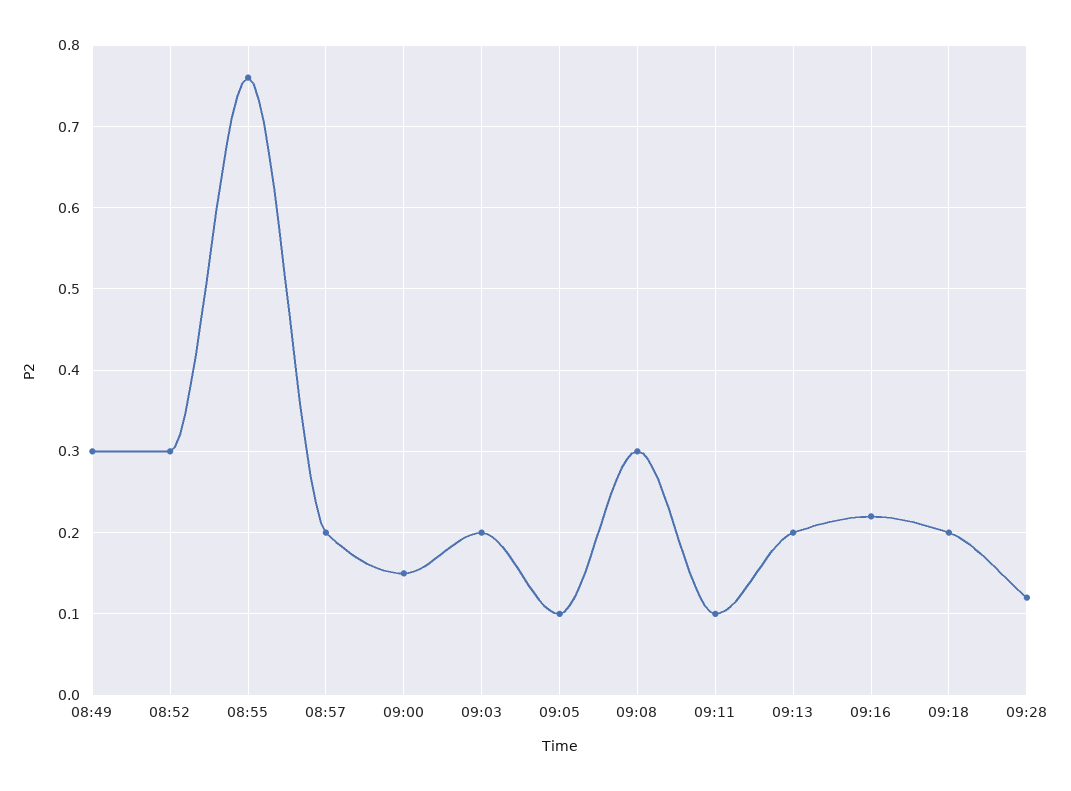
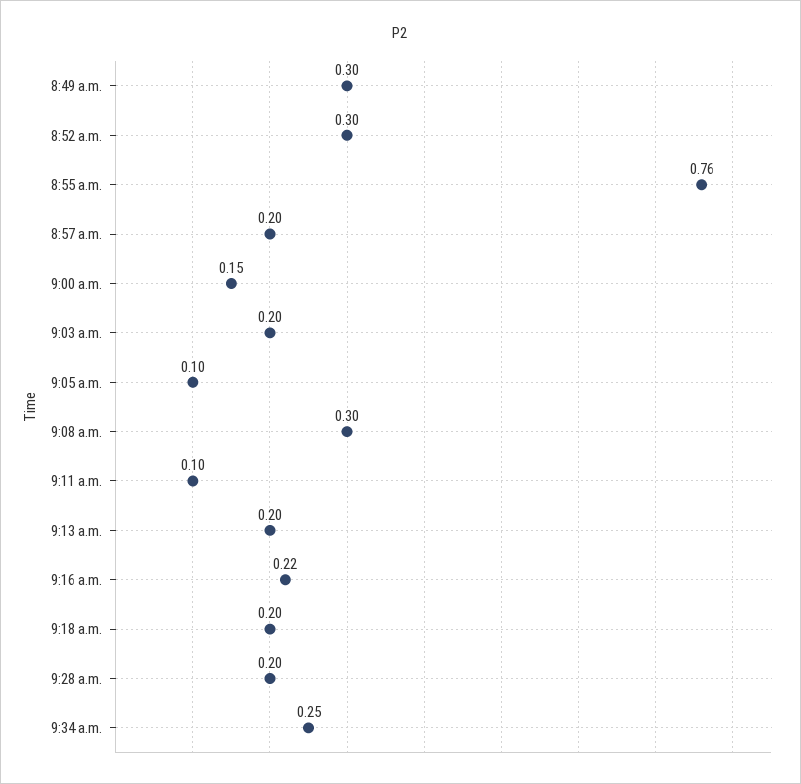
09:28: 0.12 -> 0.2
9:34 a.m.: none -> 0.25

